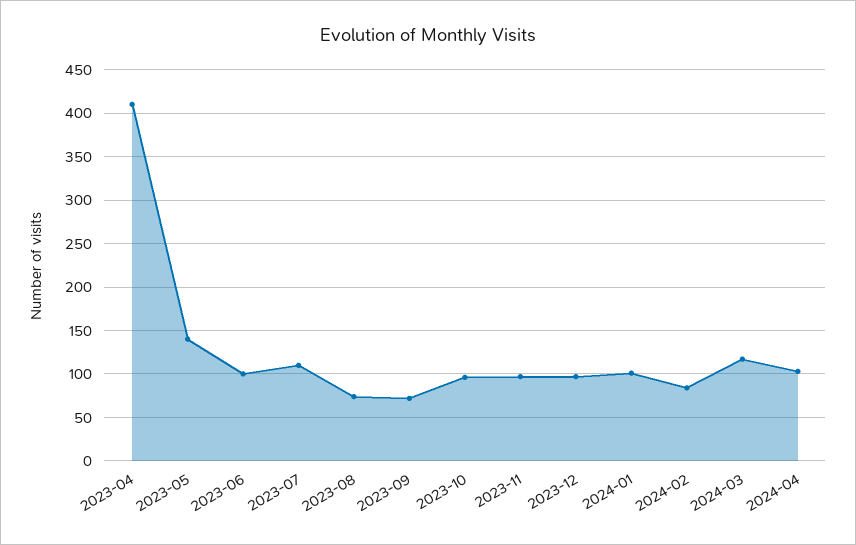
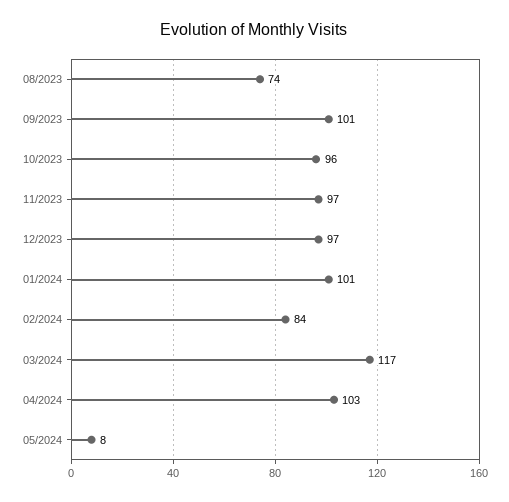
2023-04: 410 -> none
2023-05: 140 -> none
2023-06: 100 -> none
2023-07: 110 -> none
2023-09: 70 -> 101
05/2024: none -> 8

